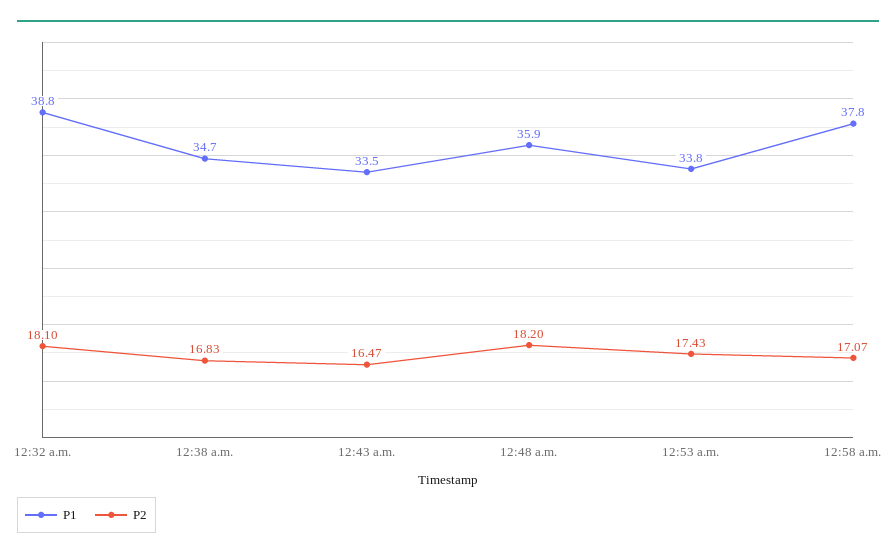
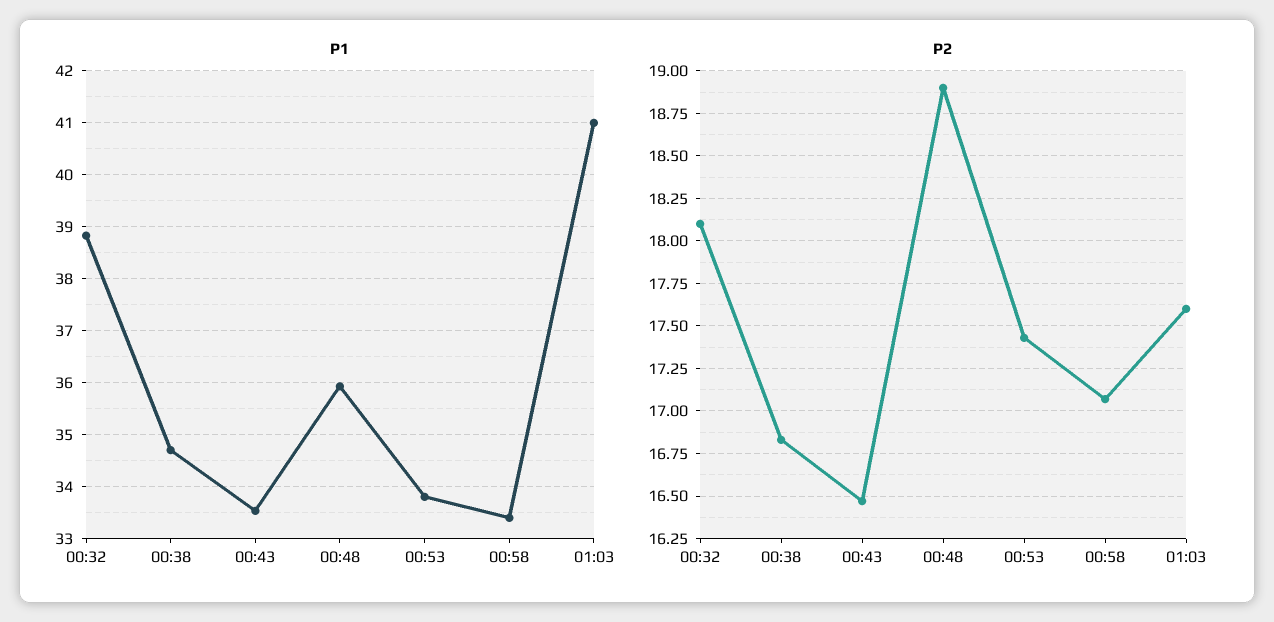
P2, 12:48 a.m.: 18.2 -> 18.9
P1, 12:58 a.m.: 37.8 -> 33.4
P1, 01:03: none -> 41
P2, 01:03: none -> 17.6

